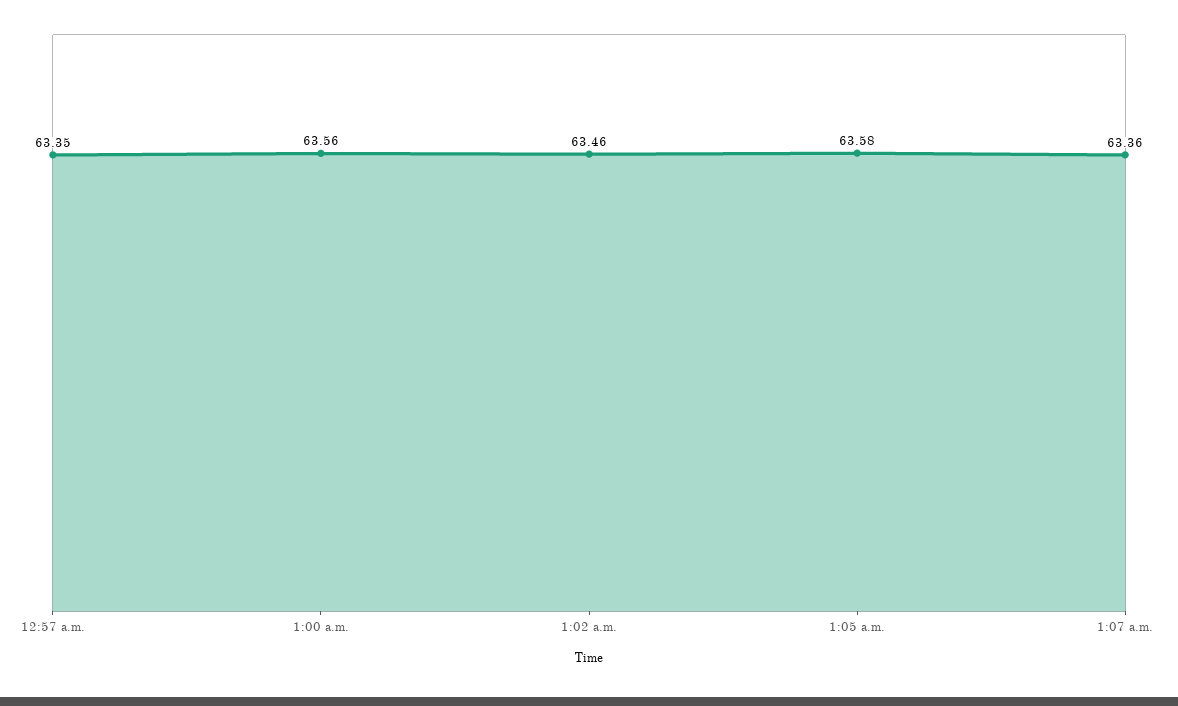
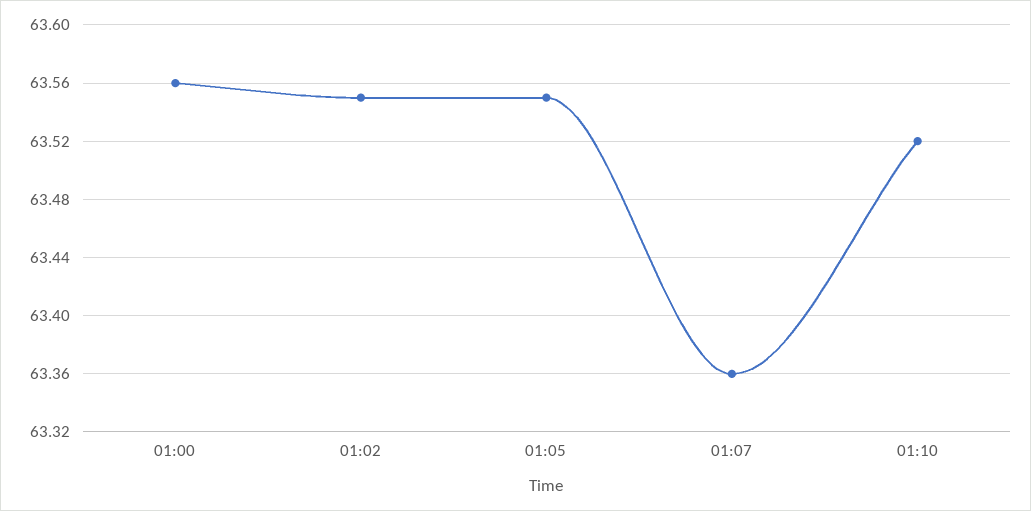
12:57 a.m.: 63.35 -> none
1:02 a.m.: 63.46 -> 63.55
1:05 a.m.: 63.58 -> 63.55
01:10: none -> 63.52

